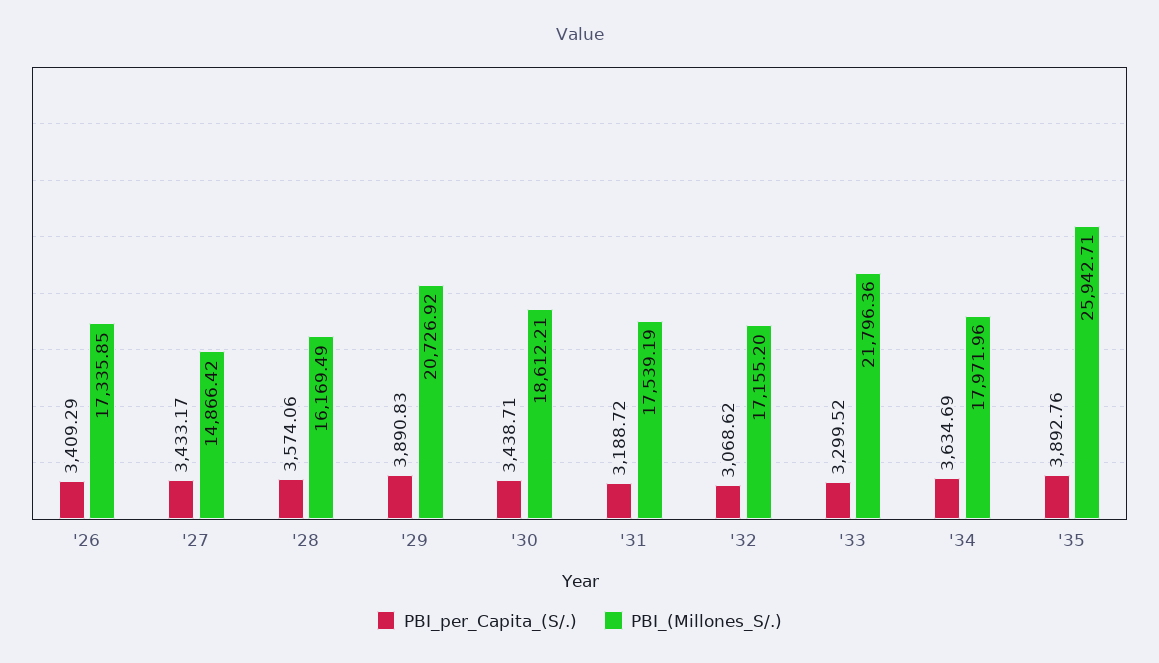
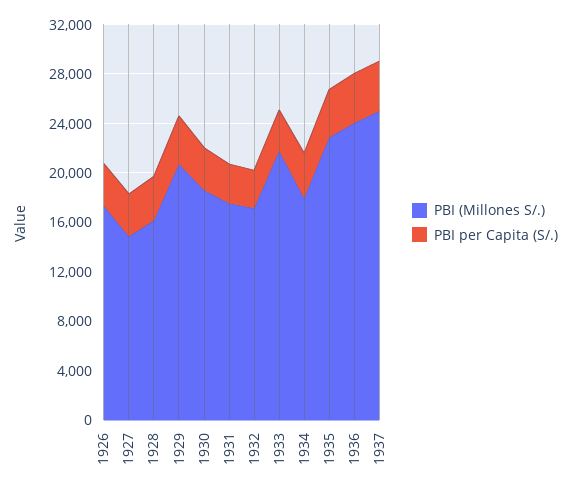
PBI_(Millones_S/.), '35: 25942.71 -> 23000
PBI_(Millones_S/.), 1936: none -> 24000
PBI_per_Capita_(S/.), 1936: none -> 4000
PBI_(Millones_S/.), 1937: none -> 25000
PBI_per_Capita_(S/.), 1937: none -> 4000

